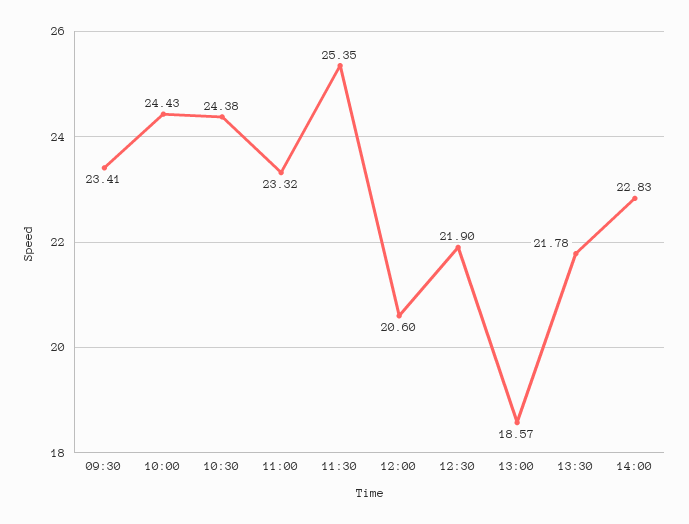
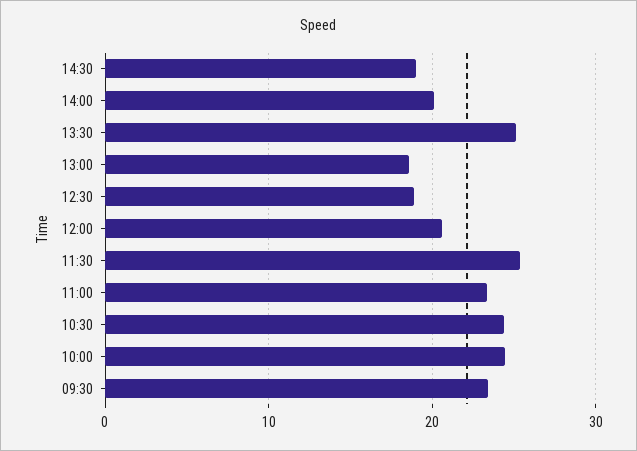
12:30: 21.9 -> 19
13:30: 21.78 -> 25
14:00: 22.83 -> 20
14:30: none -> 19

